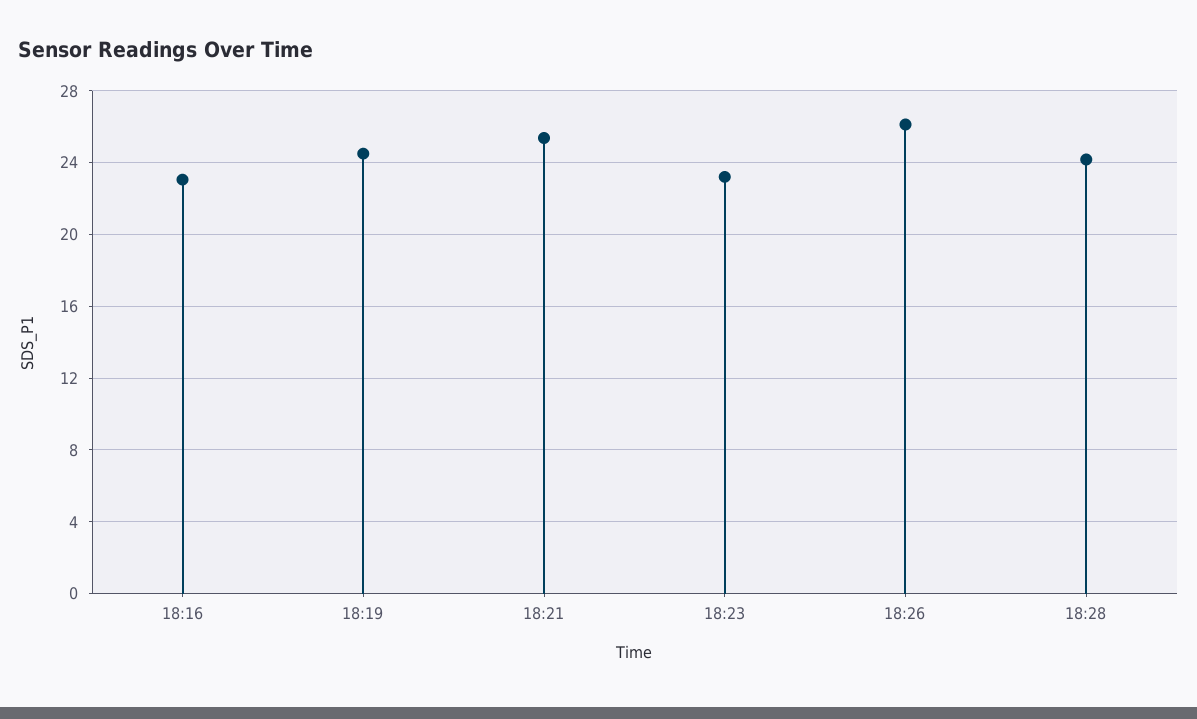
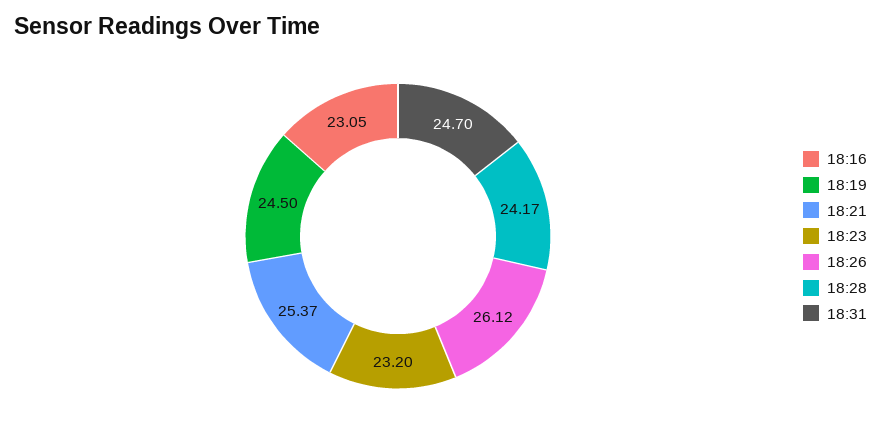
18:31: none -> 24.7

